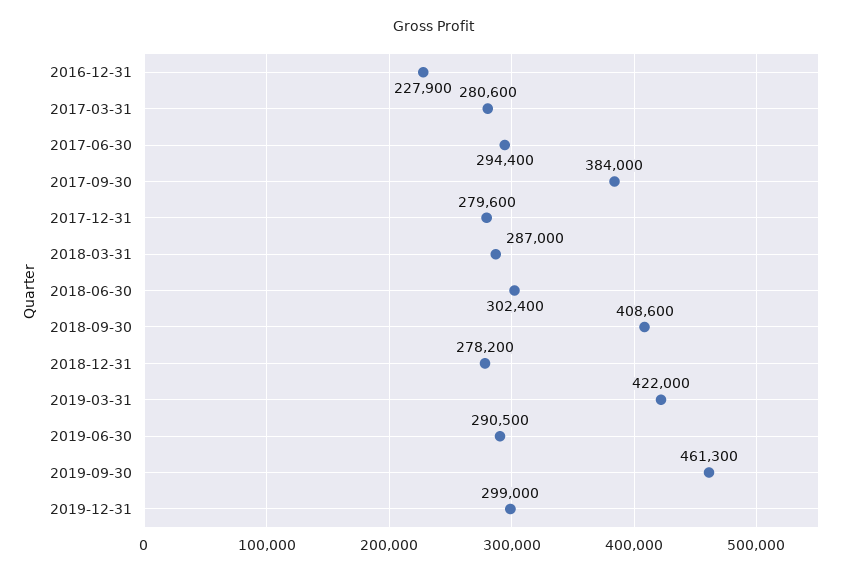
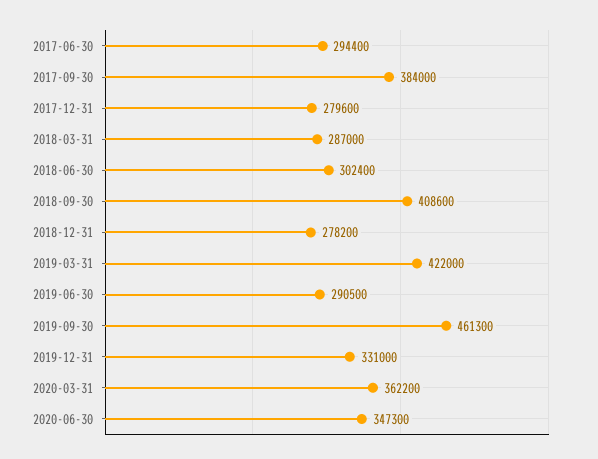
2016-12-31: 227900 -> none
2017-03-31: 280600 -> none
2019-12-31: 299000 -> 331000
2020-03-31: none -> 362200
2020-06-30: none -> 347300

